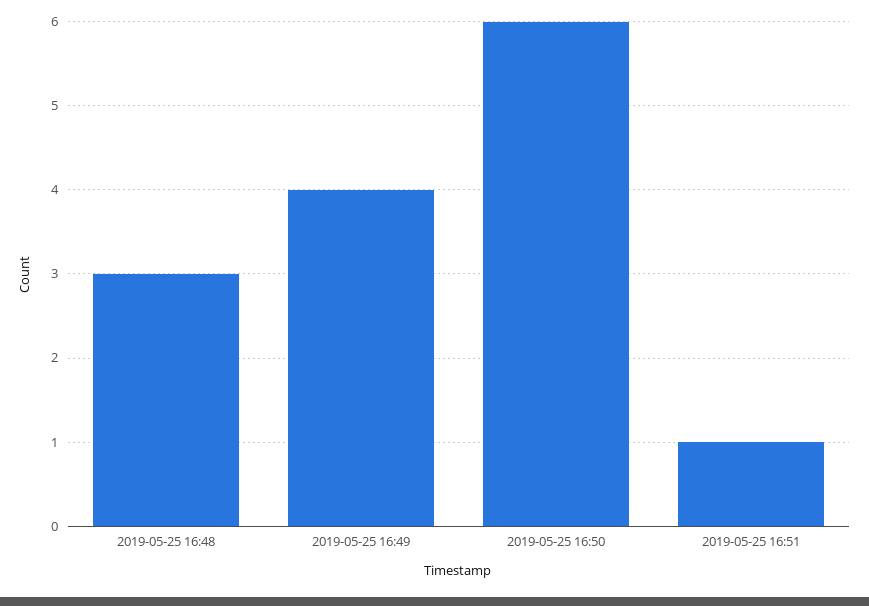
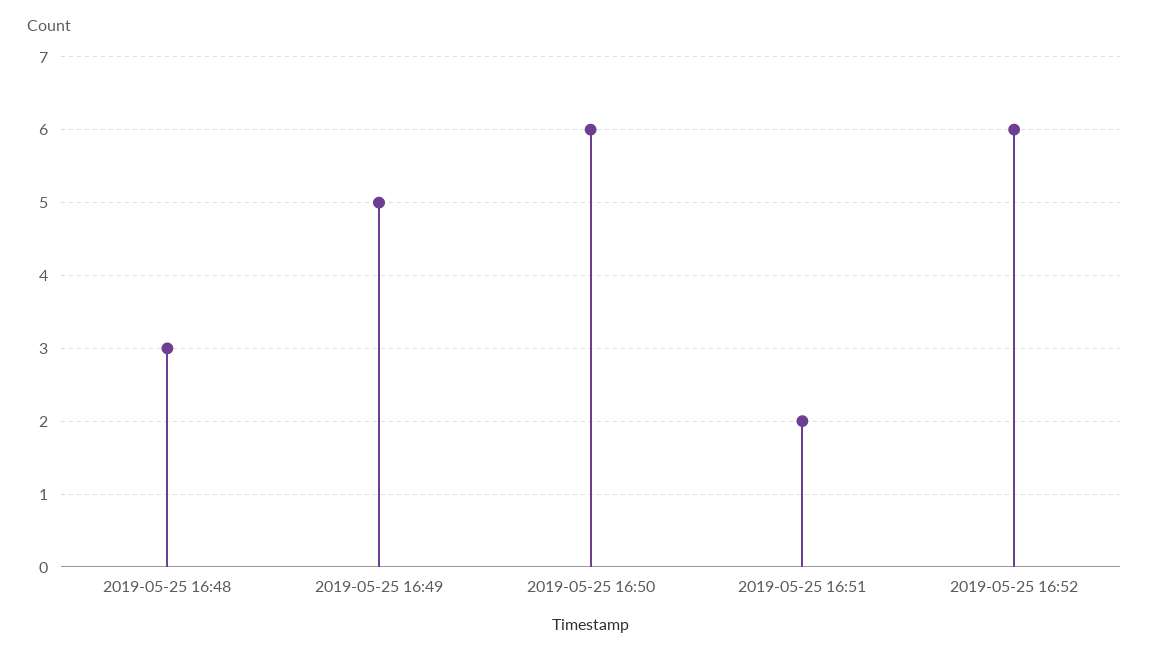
2019-05-25 16:49: 4 -> 5
2019-05-25 16:51: 1 -> 2
2019-05-25 16:52: none -> 6

